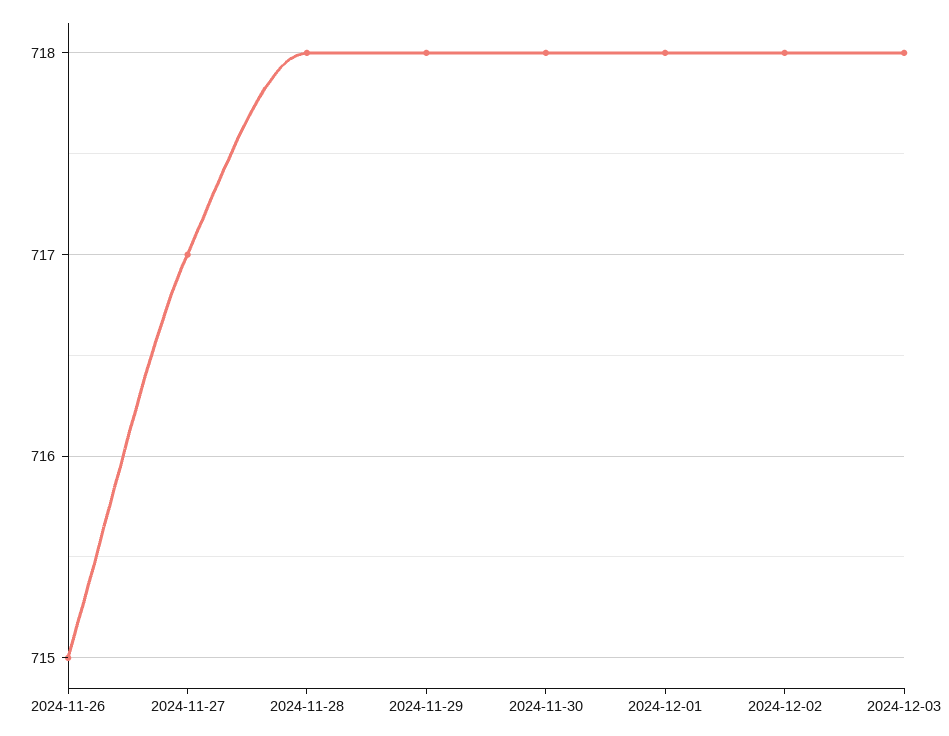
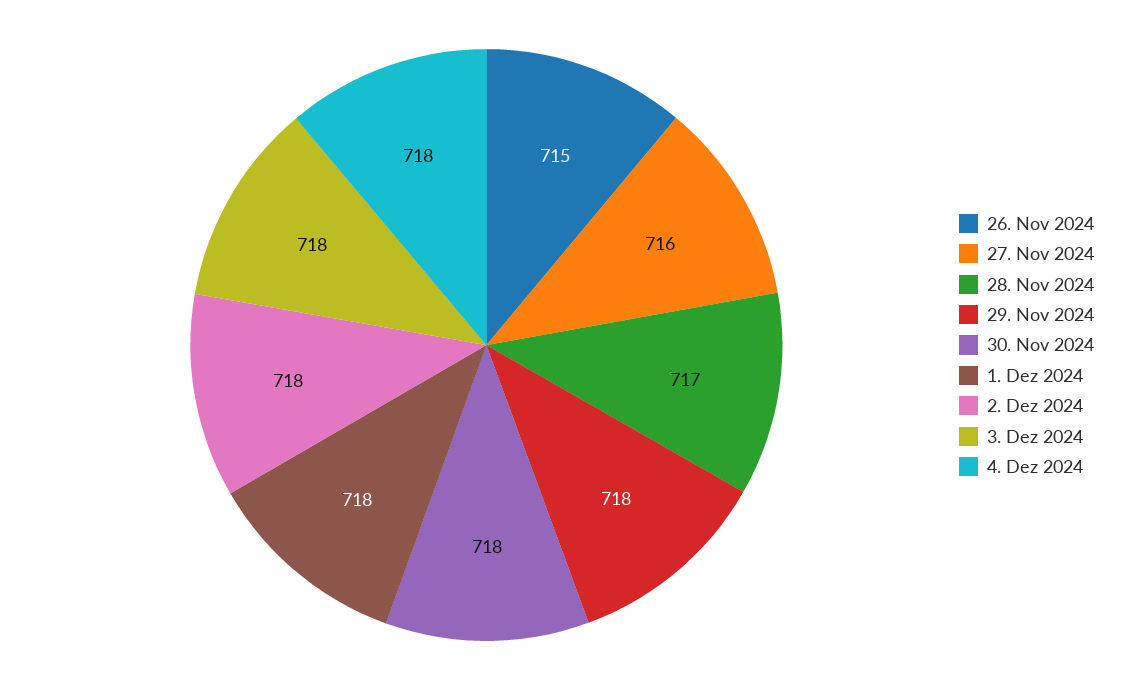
2024-11-27: 717 -> 716
2024-11-28: 718 -> 717
4. Dez 2024: none -> 718

